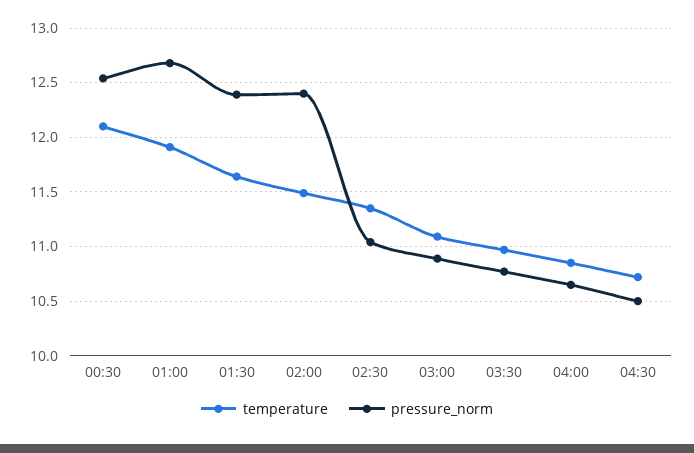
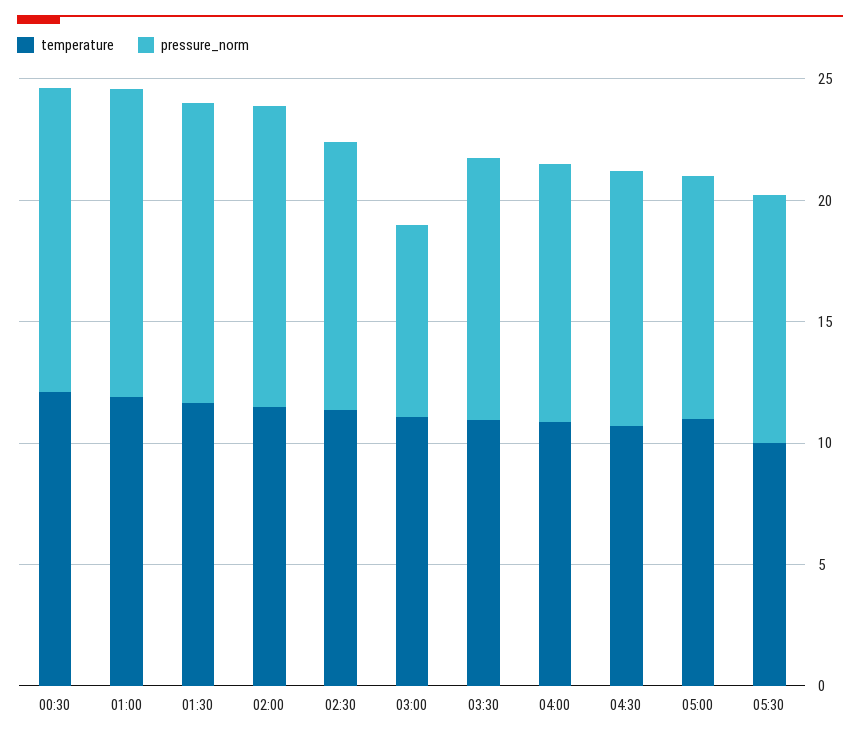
pressure_norm, 03:00: 10.9 -> 8
temperature, 05:00: none -> 11
pressure_norm, 05:00: none -> 10
temperature, 05:30: none -> 10
pressure_norm, 05:30: none -> 10

